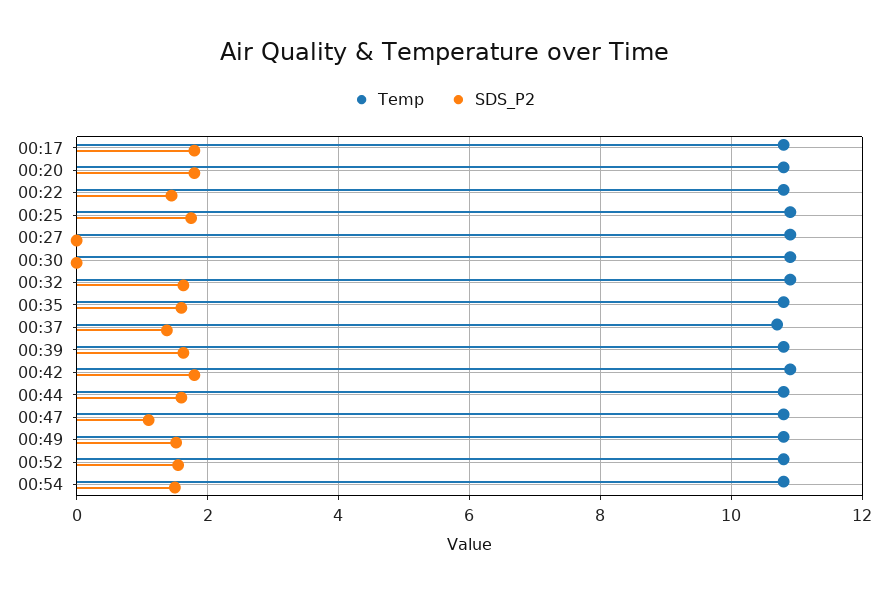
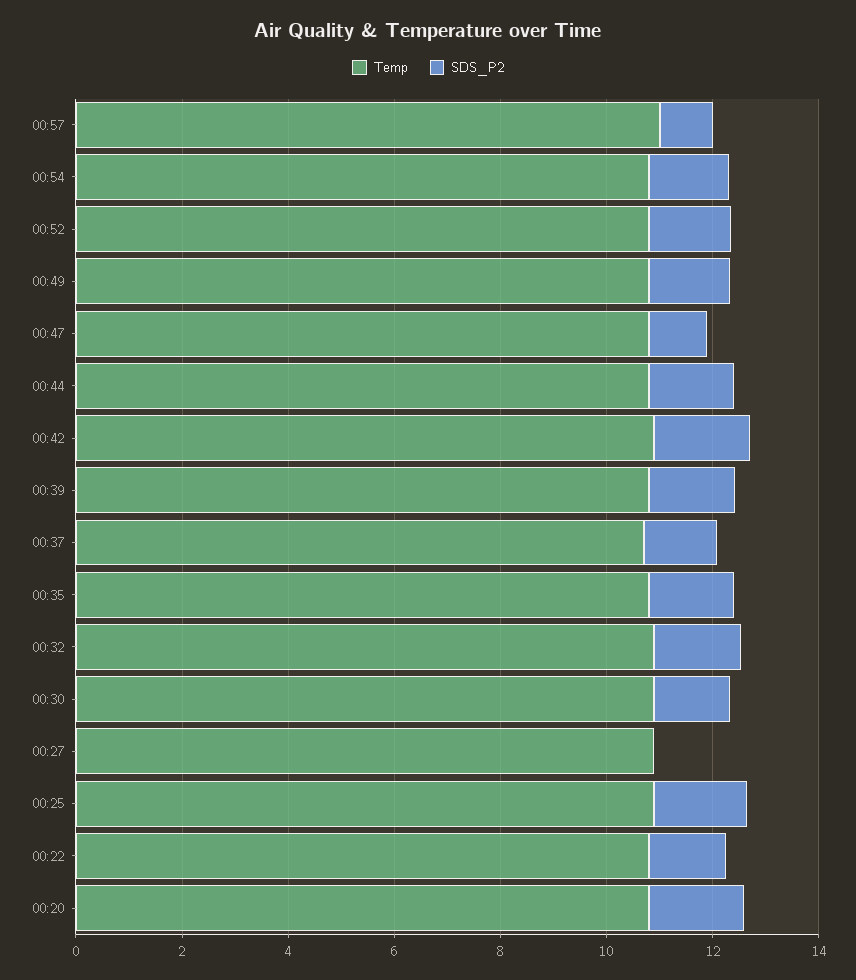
Temp, 00:17: 10.8 -> none
SDS_P2, 00:17: 1.8 -> none
SDS_P2, 00:30: 0 -> 1.5
Temp, 00:57: none -> 11
SDS_P2, 00:57: none -> 1

